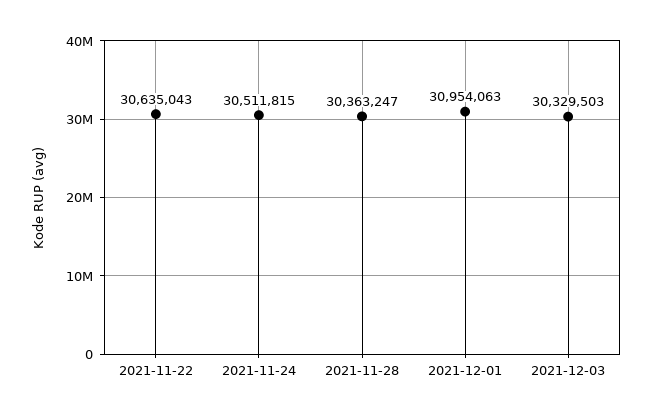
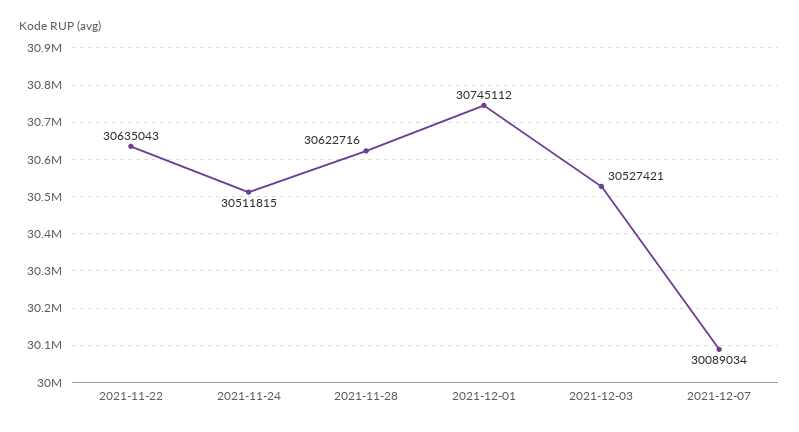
2021-11-28: 30363247 -> 30622716
2021-12-01: 30954063 -> 30745112
2021-12-03: 30329503 -> 30527421
2021-12-07: none -> 30089034

